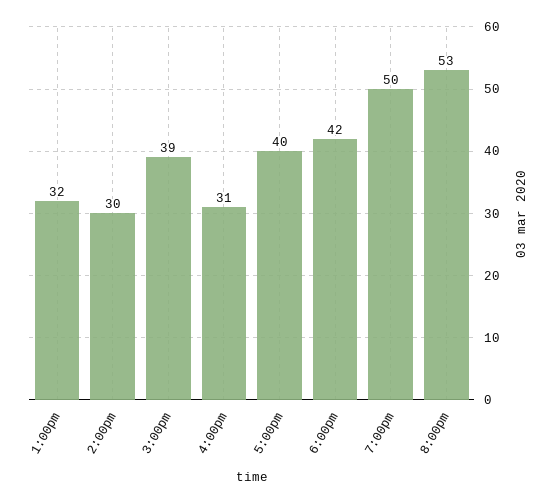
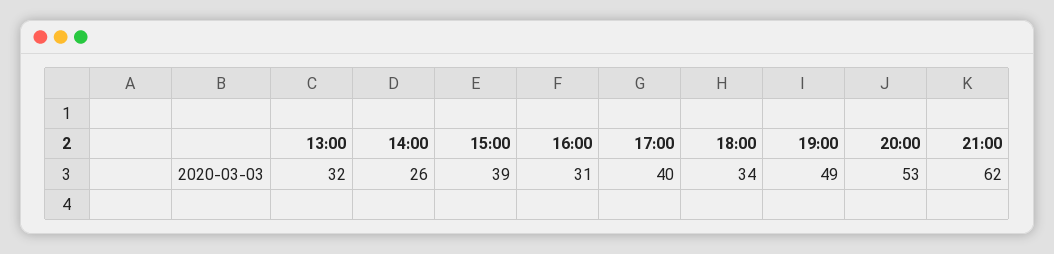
2:00pm: 30 -> 26
6:00pm: 42 -> 34
7:00pm: 50 -> 49
21:00: none -> 62

